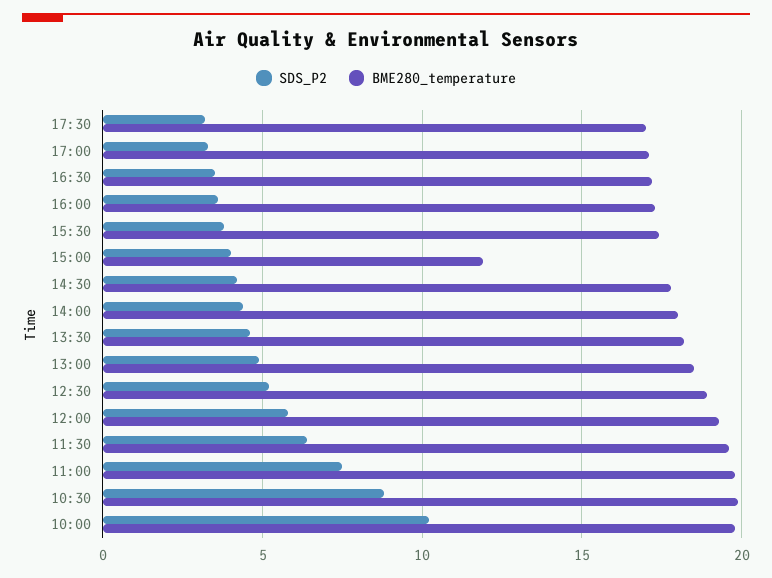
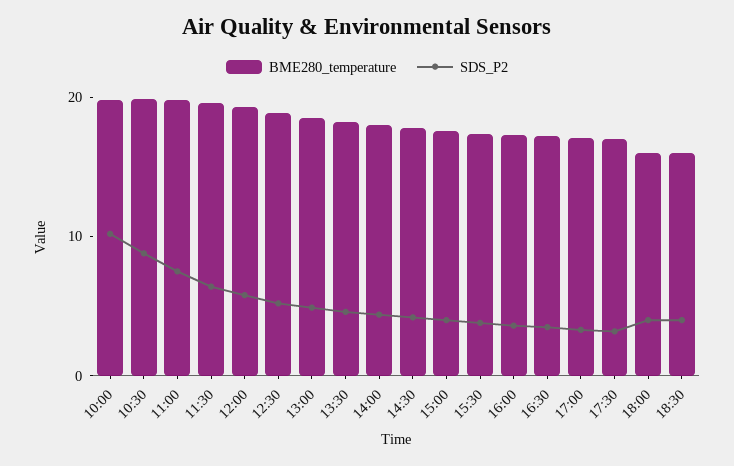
BME280_temperature, 15:00: 12 -> 18
BME280_temperature, 18:00: none -> 16
SDS_P2, 18:00: none -> 4
BME280_temperature, 18:30: none -> 16
SDS_P2, 18:30: none -> 4

